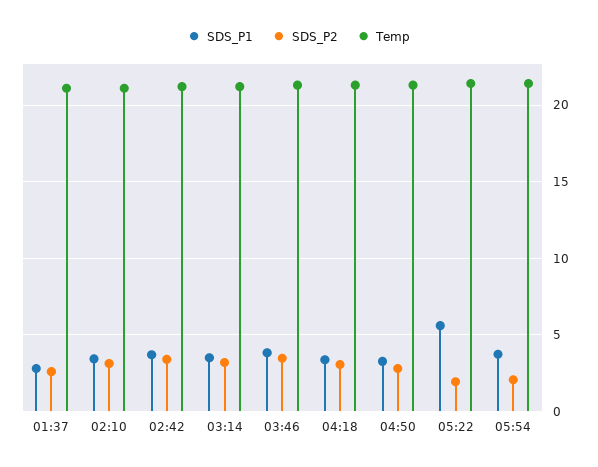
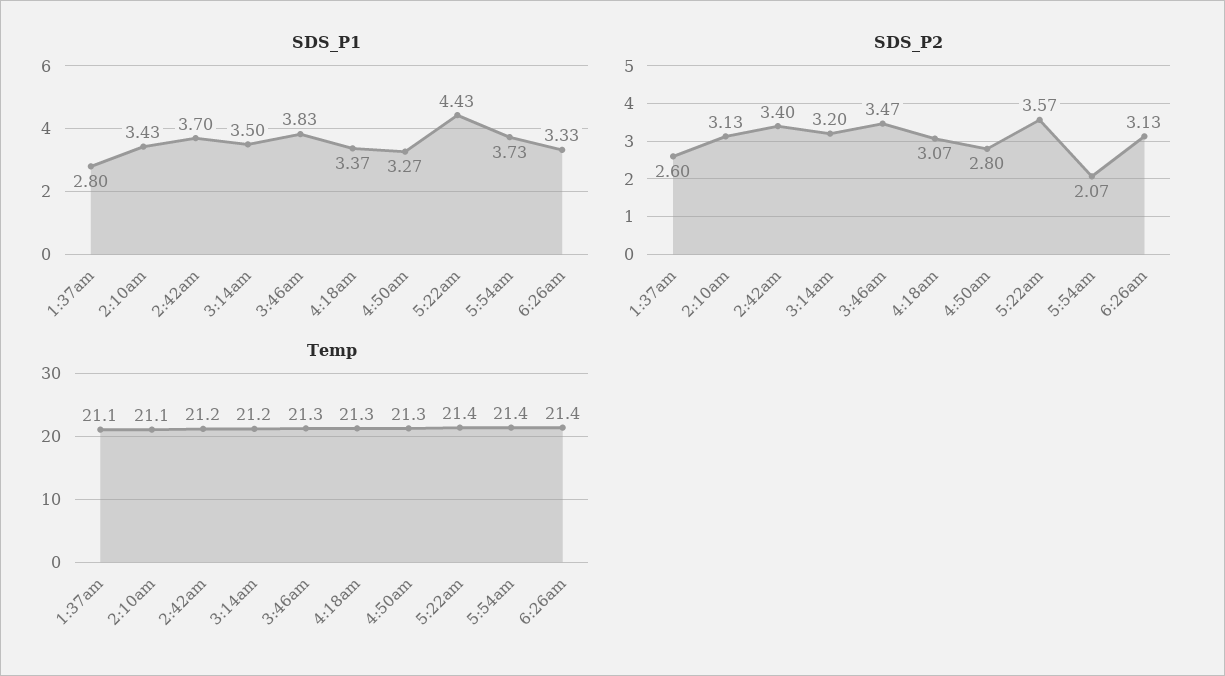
SDS_P1, 05:22: 5.5 -> 4.43
SDS_P2, 05:22: 2 -> 3.57
SDS_P1, 6:26am: none -> 3.33
SDS_P2, 6:26am: none -> 3.13
Temp, 6:26am: none -> 21.4

